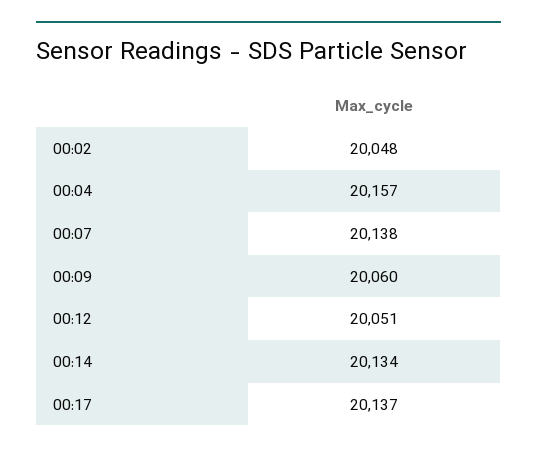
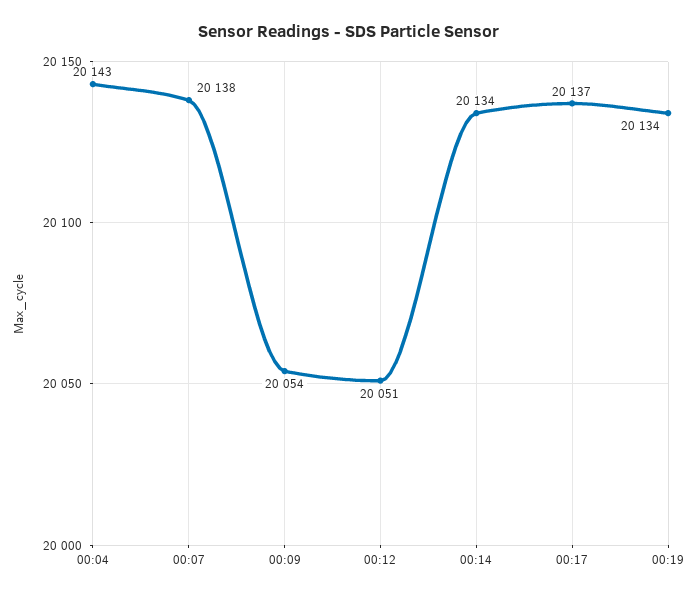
00:02: 20048 -> none
00:04: 20157 -> 20143
00:09: 20060 -> 20054
00:19: none -> 20134

